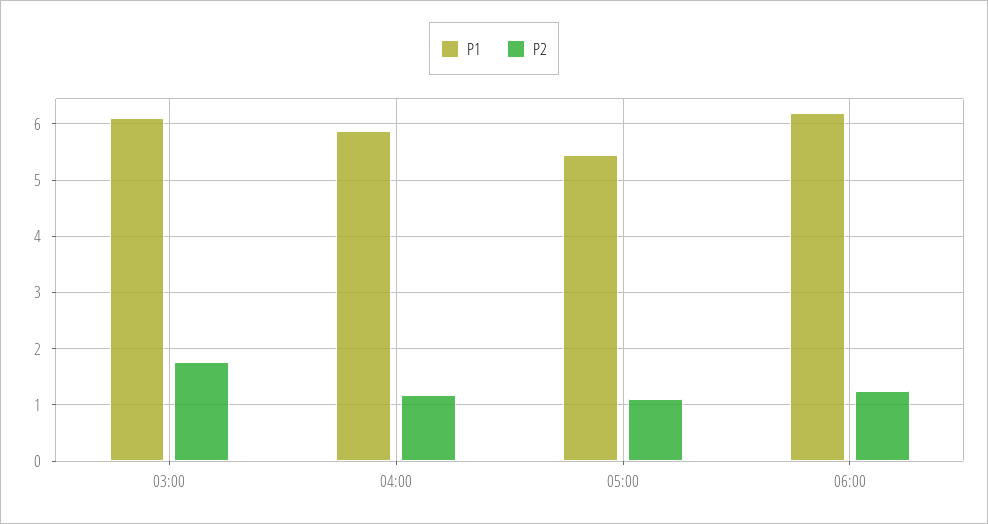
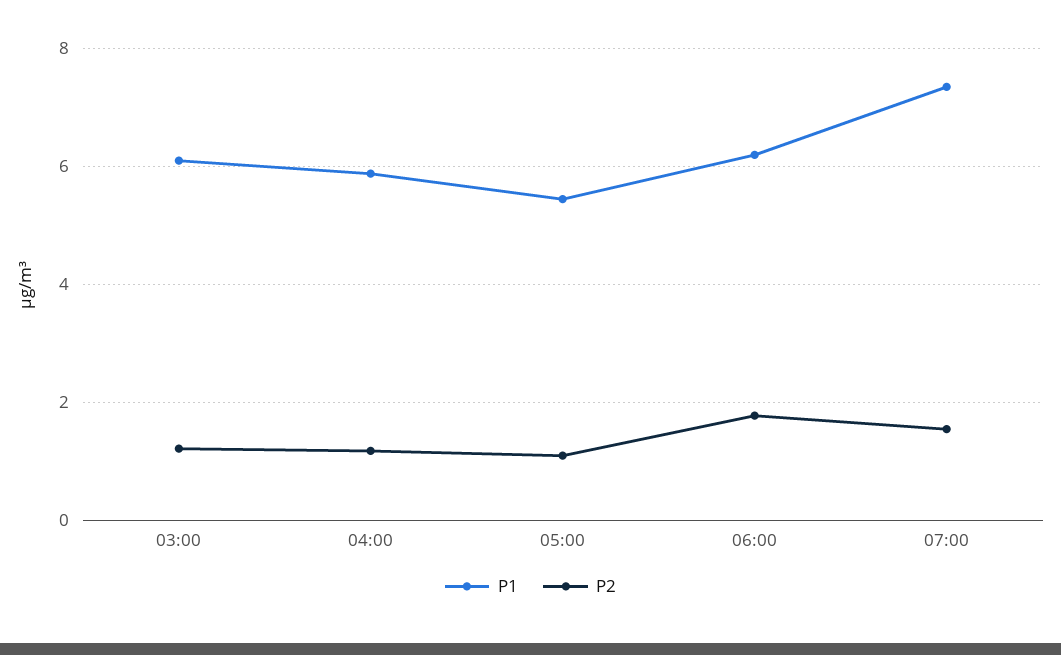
P2, 03:00: 1.8 -> 1.2
P2, 06:00: 1.2 -> 1.8
P1, 07:00: none -> 7.4
P2, 07:00: none -> 1.6

